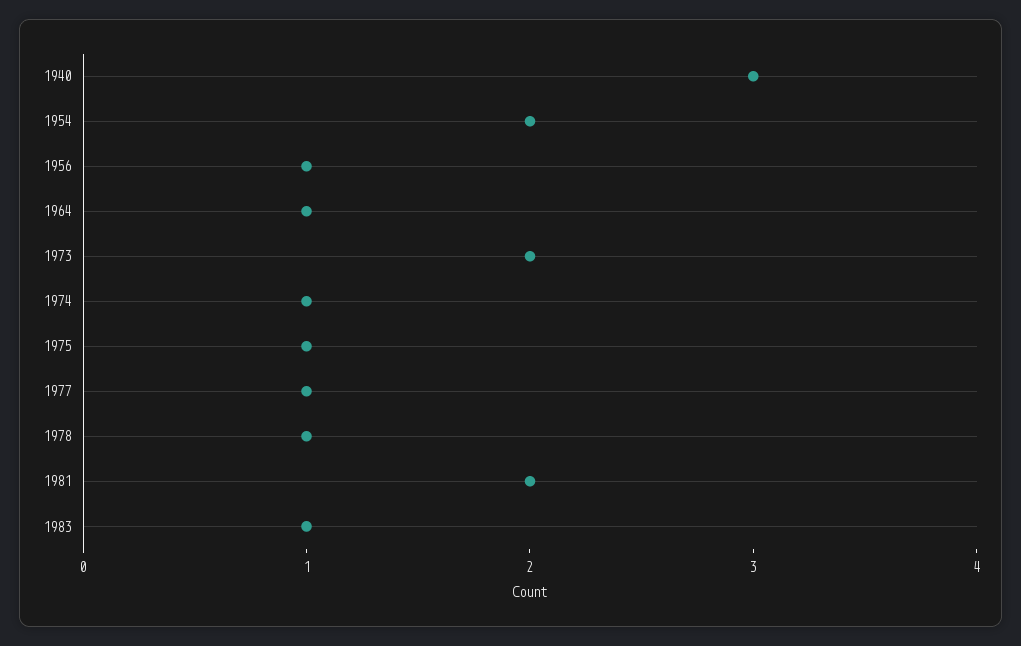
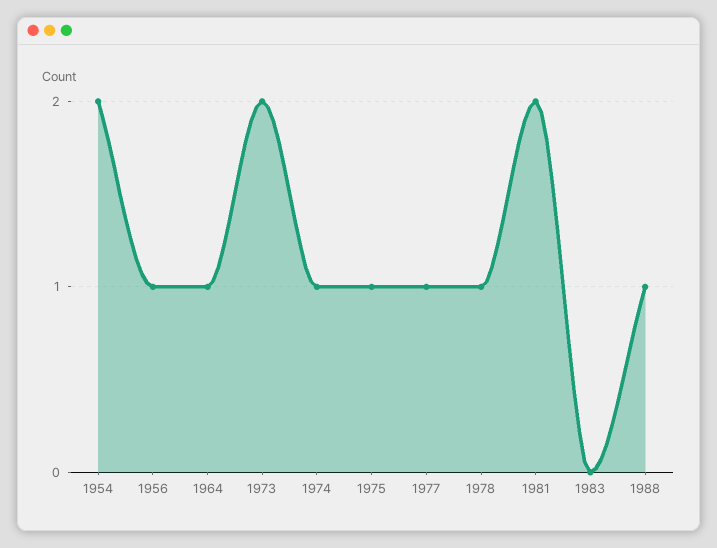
1940: 3 -> none
1983: 1 -> 0
1988: none -> 1

